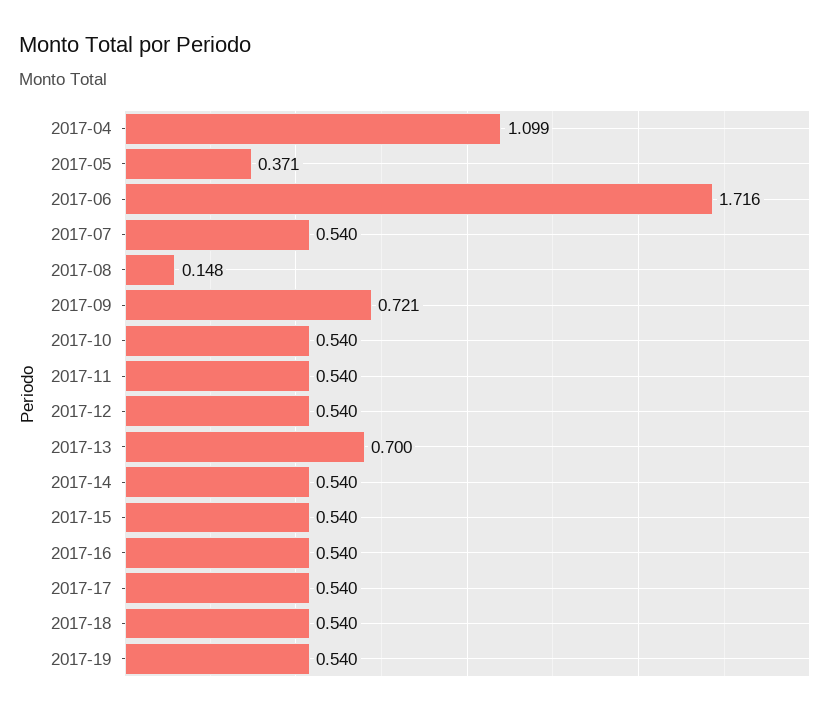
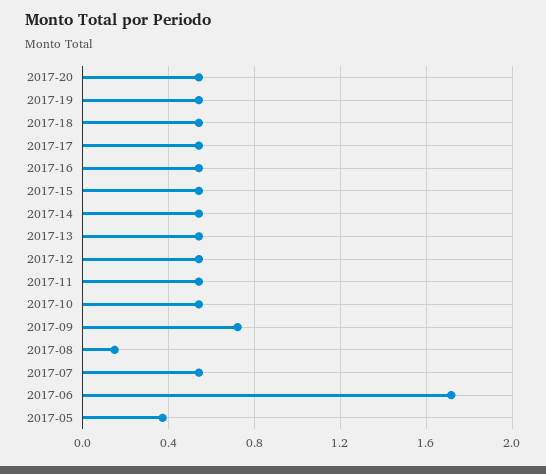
2017-04: 1.099 -> none
2017-13: 0.7 -> 0.55
2017-20: none -> 0.55

